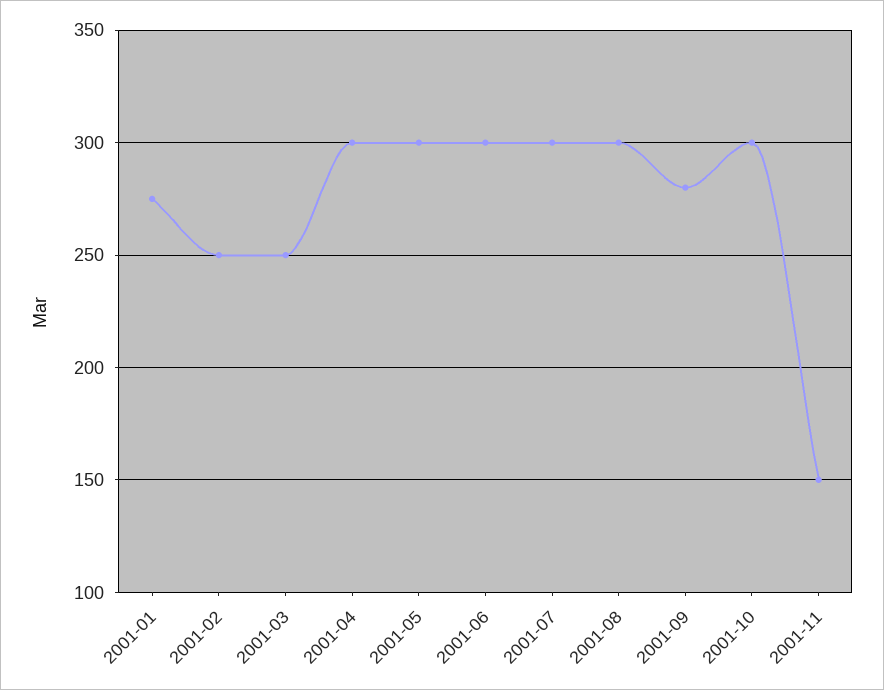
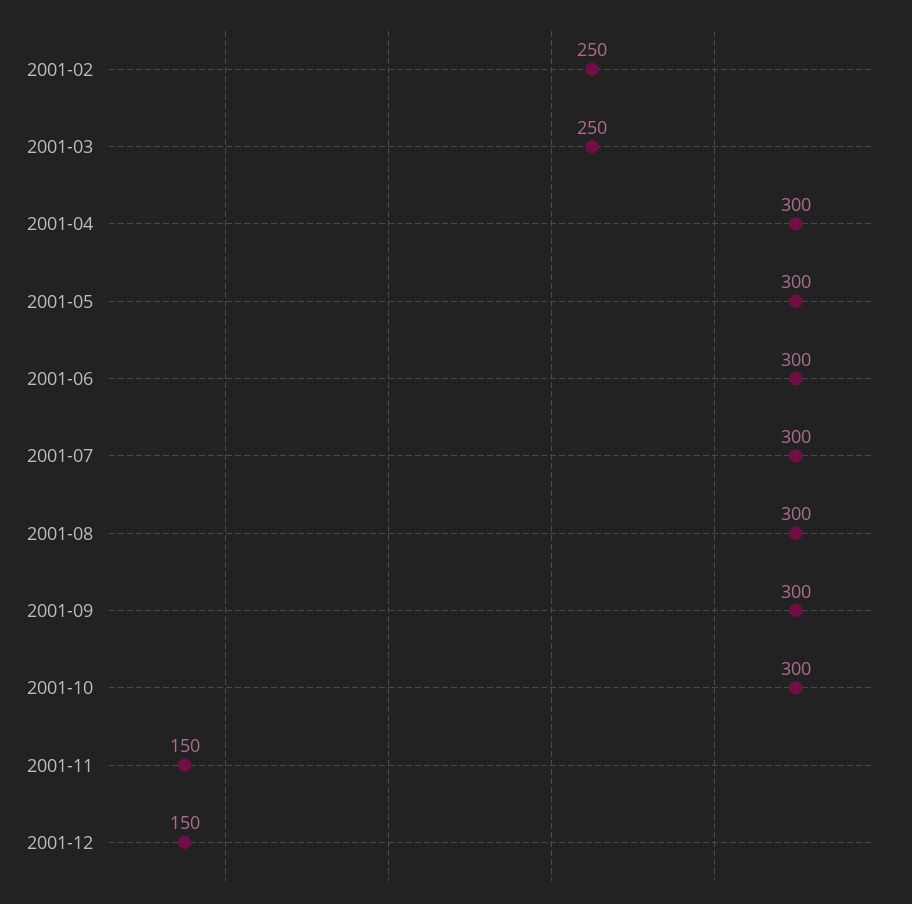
2001-01: 275 -> none
2001-09: 280 -> 300
2001-12: none -> 150

